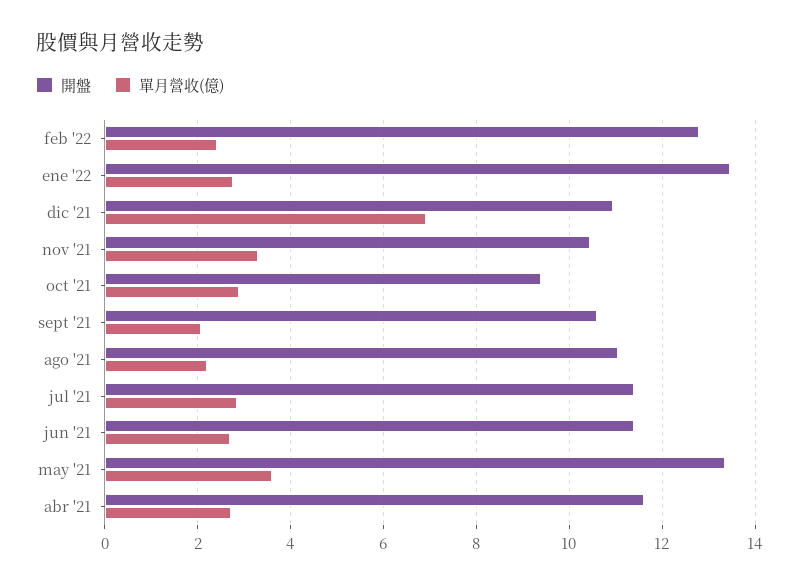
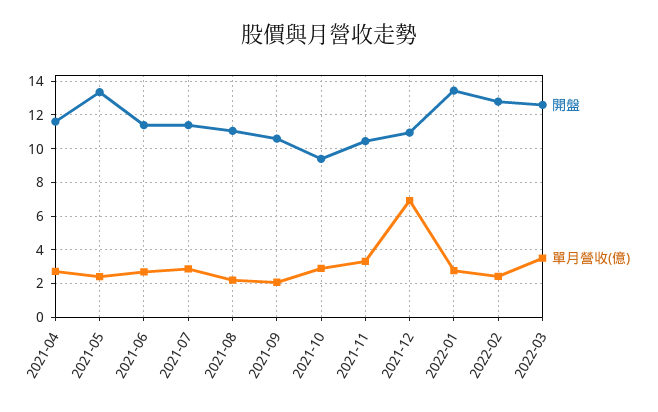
單月營收(億), may '21: 3.6 -> 2.5
開盤, 2022-03: none -> 12.5
單月營收(億), 2022-03: none -> 3.5

